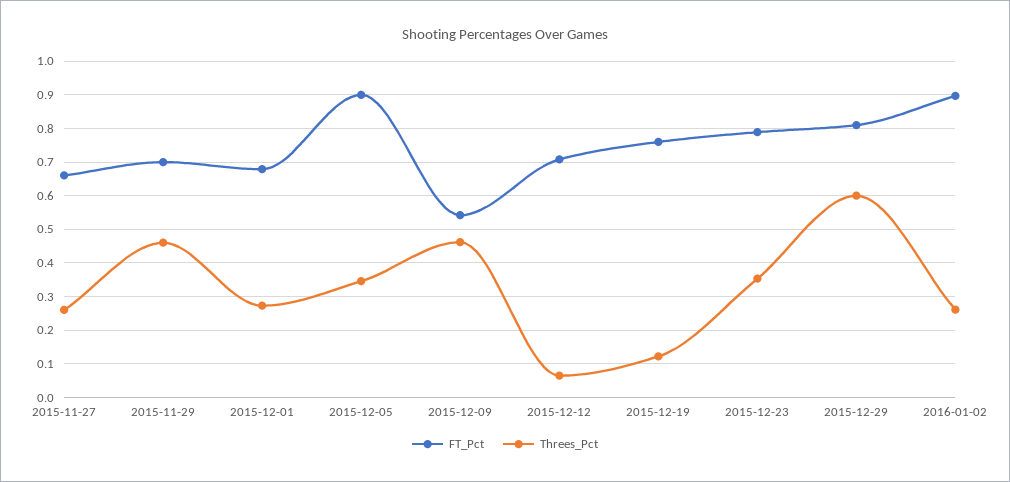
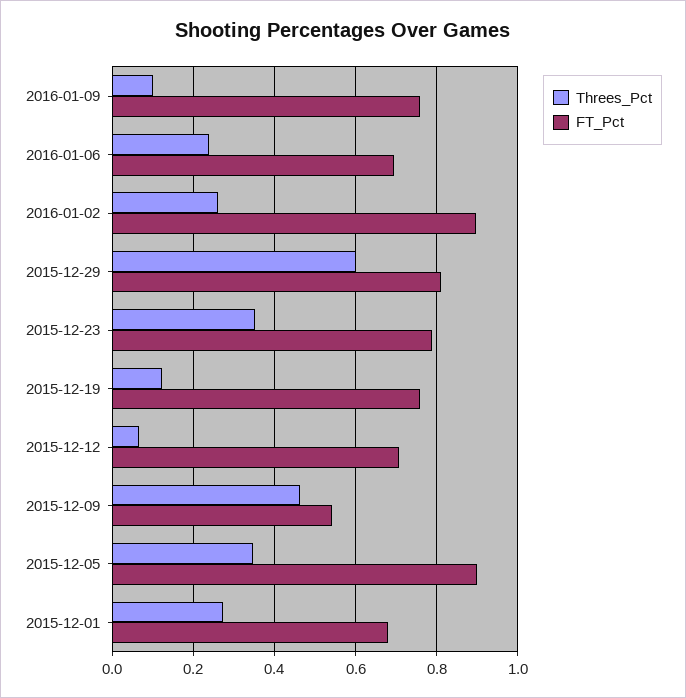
FT_Pct, 2015-11-27: 0.66 -> none
Threes_Pct, 2015-11-27: 0.26 -> none
FT_Pct, 2015-11-29: 0.7 -> none
Threes_Pct, 2015-11-29: 0.46 -> none
Threes_Pct, 2016-01-09: none -> 0.1
FT_Pct, 2016-01-09: none -> 0.76
Threes_Pct, 2016-01-06: none -> 0.24
FT_Pct, 2016-01-06: none -> 0.7

